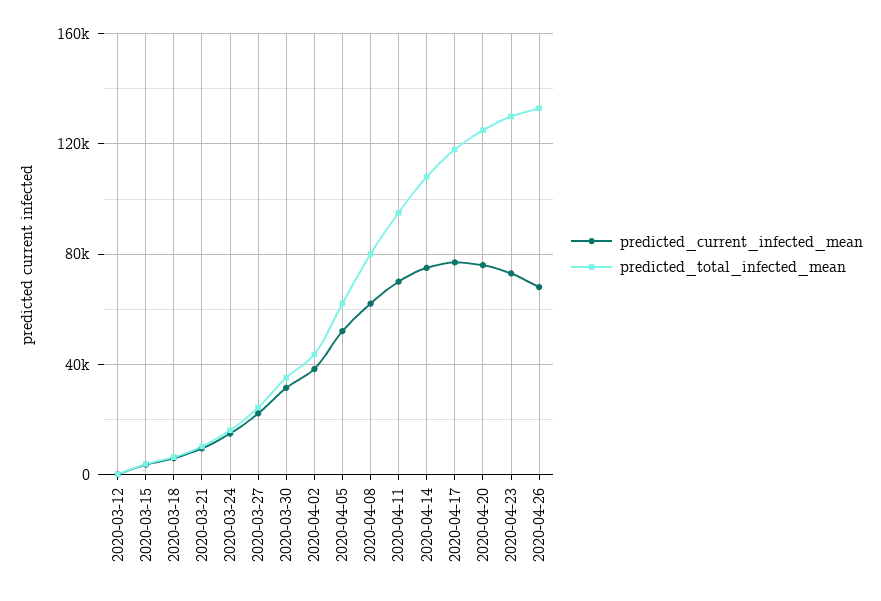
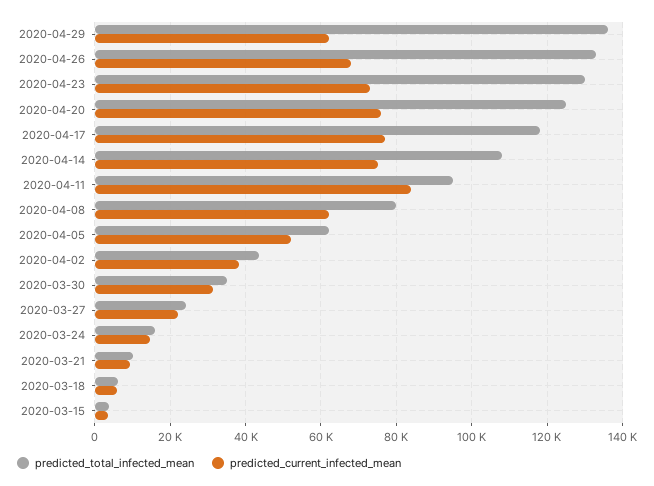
predicted_current_infected_mean, 2020-03-12: 0 -> none
predicted_total_infected_mean, 2020-03-12: 0 -> none
predicted_current_infected_mean, 2020-04-11: 70000 -> 84000
predicted_total_infected_mean, 2020-04-29: none -> 136000
predicted_current_infected_mean, 2020-04-29: none -> 62000

